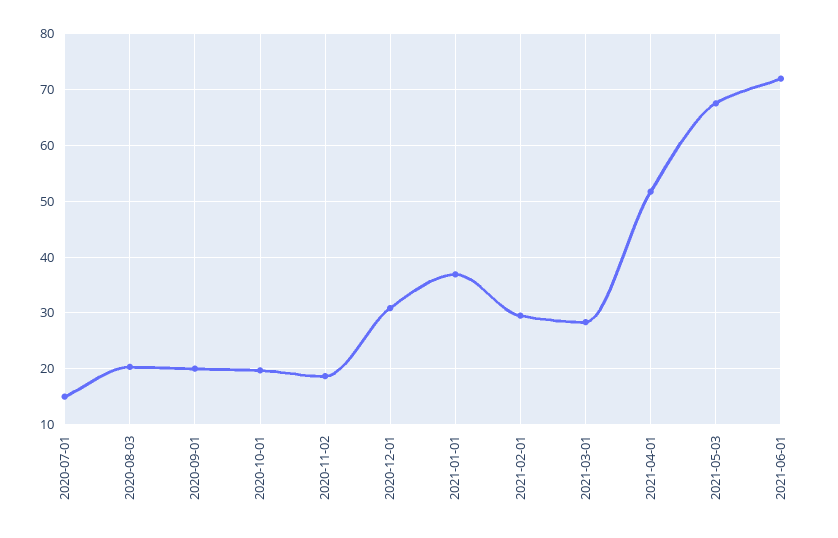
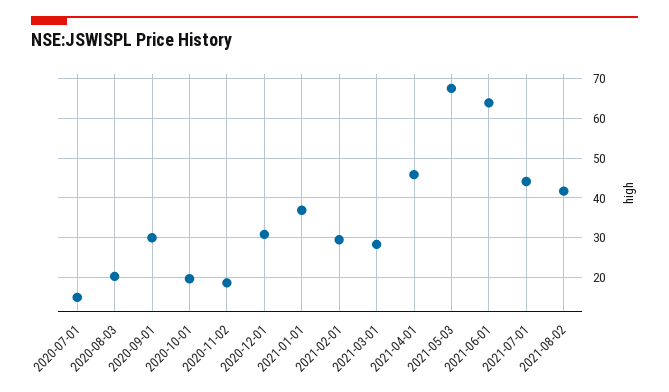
2020-09-01: 20 -> 30
2021-04-01: 52 -> 46
2021-06-01: 72 -> 64
2021-07-01: none -> 44
2021-08-02: none -> 42

